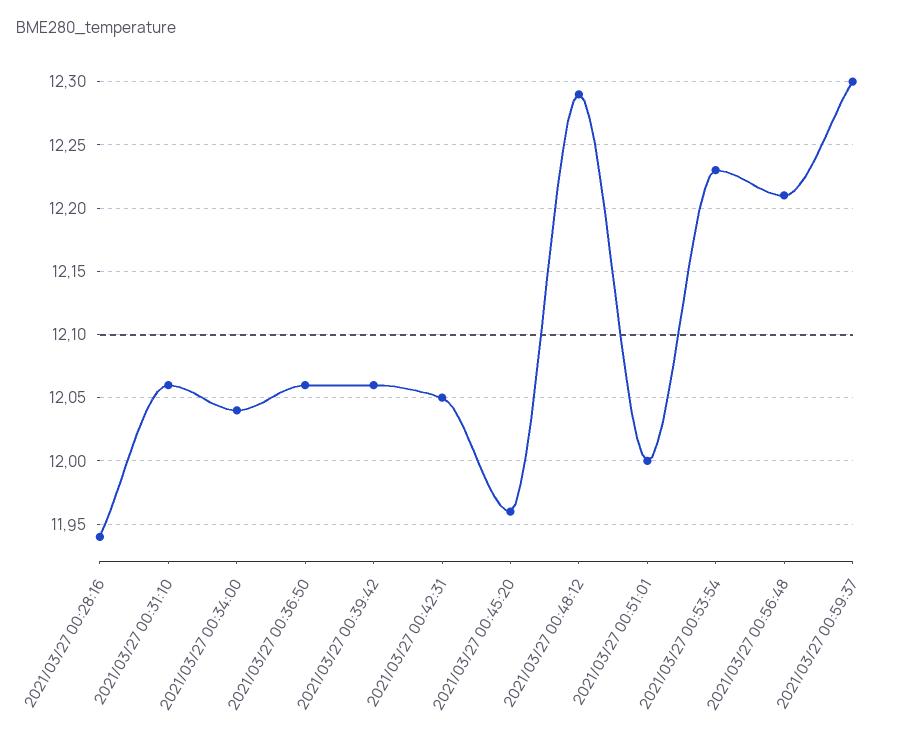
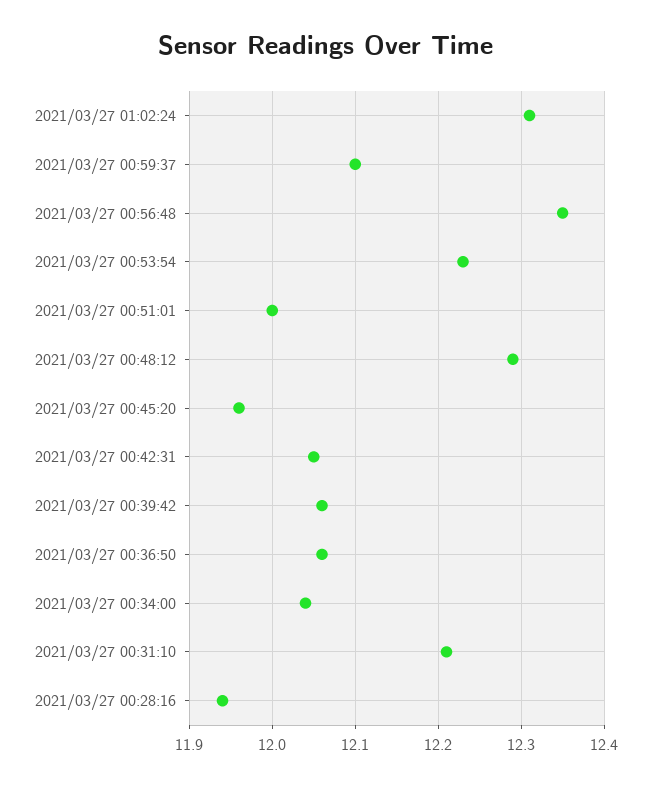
2021/03/27 00:31:10: 12.06 -> 12.21
2021/03/27 00:56:48: 12.21 -> 12.35
2021/03/27 00:59:37: 12.3 -> 12.1
2021/03/27 01:02:24: none -> 12.31

